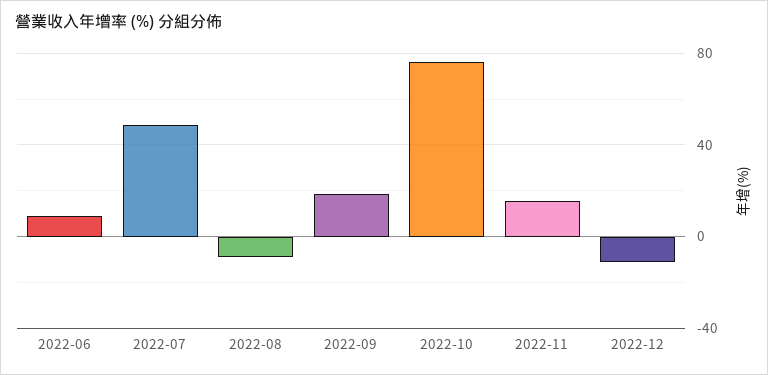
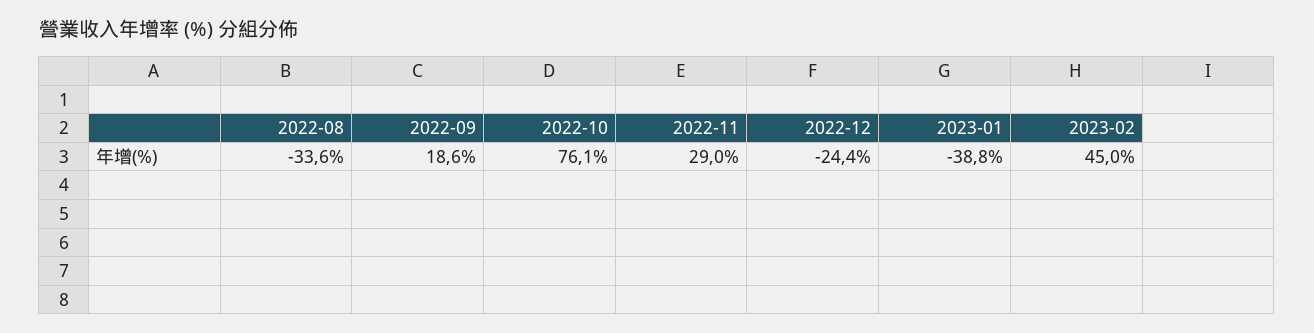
2022-06: 10 -> none
2022-07: 50 -> none
2022-08: -10 -> -33.6
2022-11: 15 -> 29
2022-12: -10 -> -24.4
2023-01: none -> -38.8
2023-02: none -> 45

